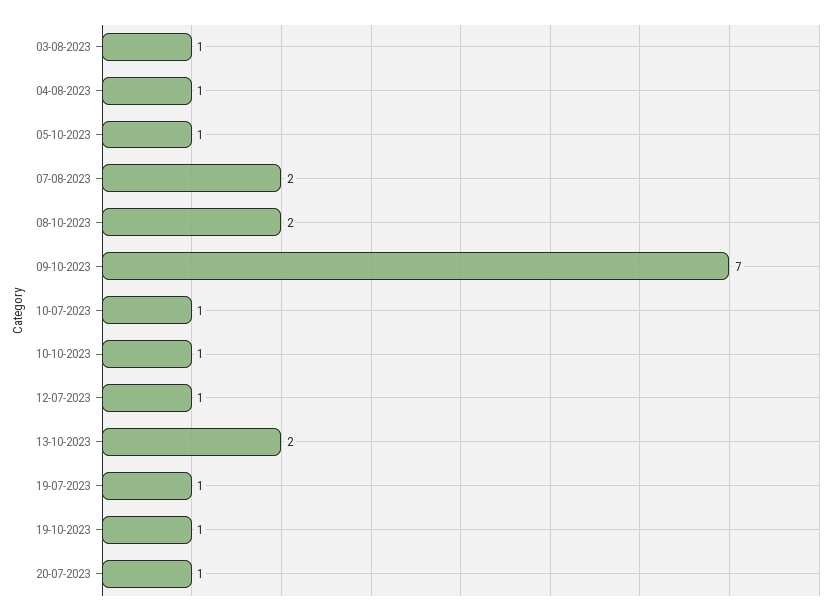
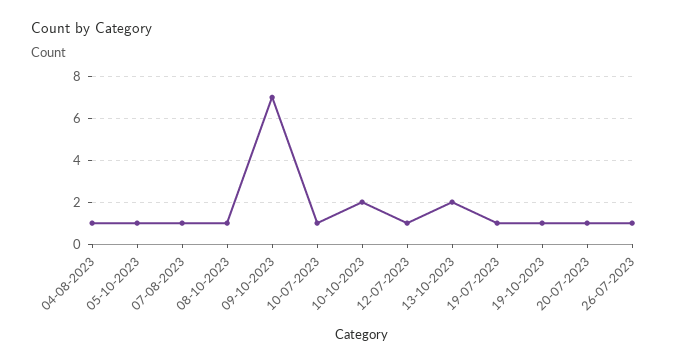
03-08-2023: 1 -> none
07-08-2023: 2 -> 1
08-10-2023: 2 -> 1
10-10-2023: 1 -> 2
26-07-2023: none -> 1

